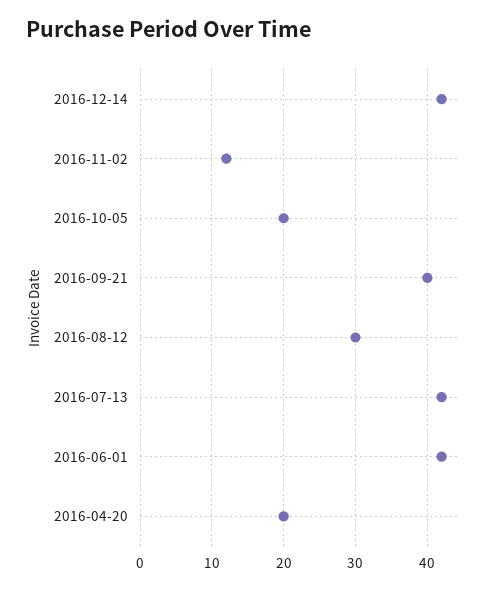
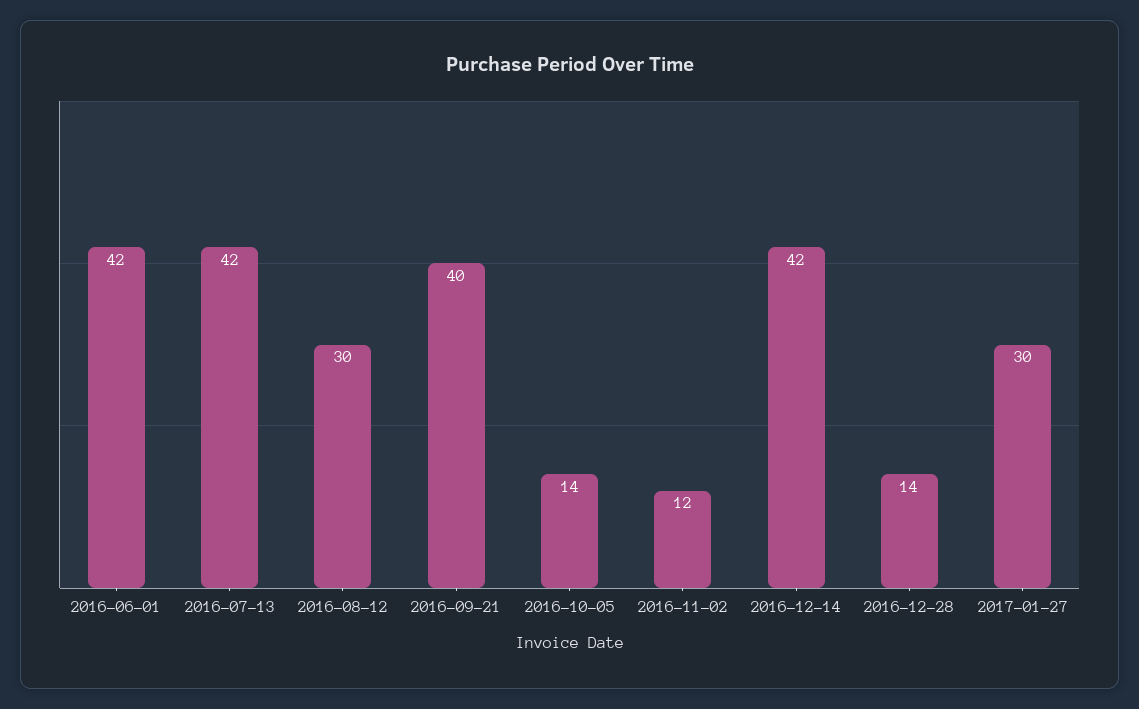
2016-10-05: 20 -> 14
2016-04-20: 20 -> none
2016-12-28: none -> 14
2017-01-27: none -> 30

